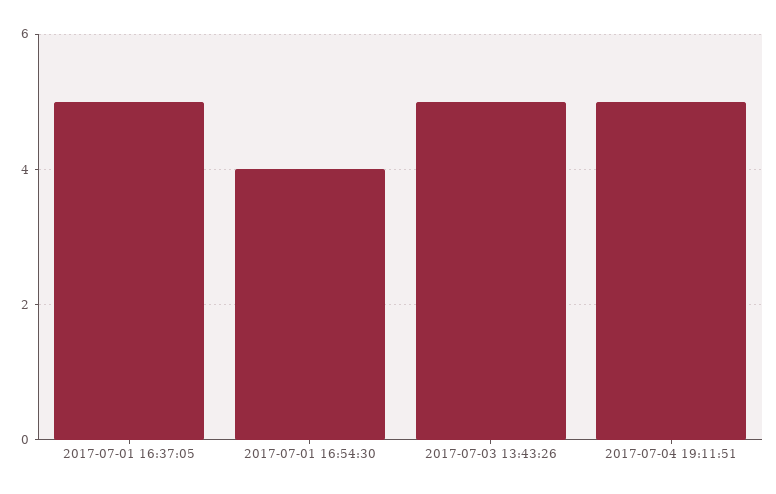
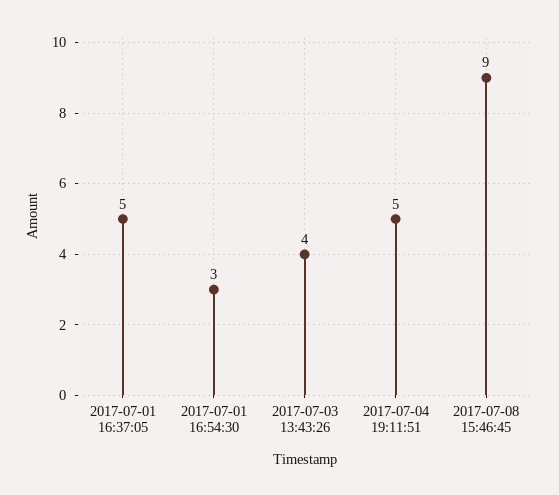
2017-07-01 16:54:30: 4 -> 3
2017-07-03 13:43:26: 5 -> 4
2017-07-08 15:46:45: none -> 9

